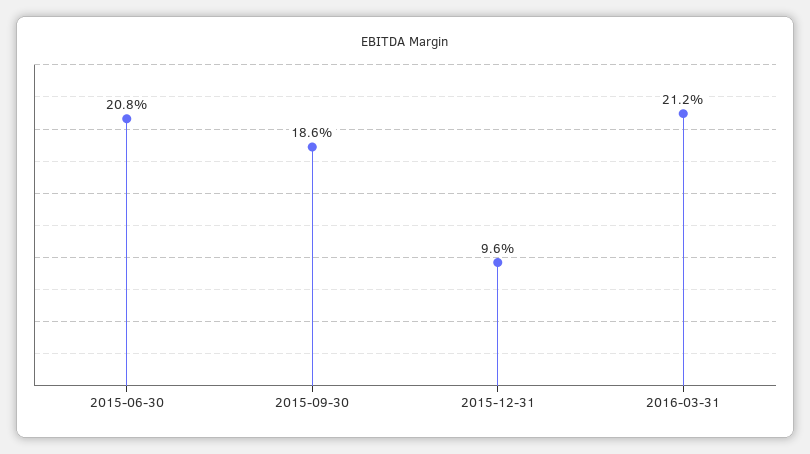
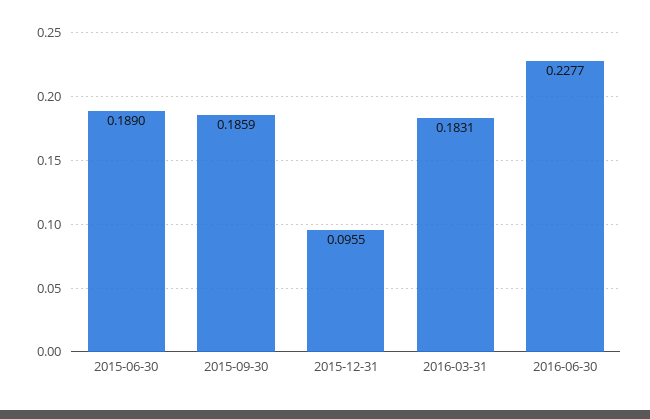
2015-06-30: 0.208 -> 0.189
2016-03-31: 0.212 -> 0.1831
2016-06-30: none -> 0.2277

